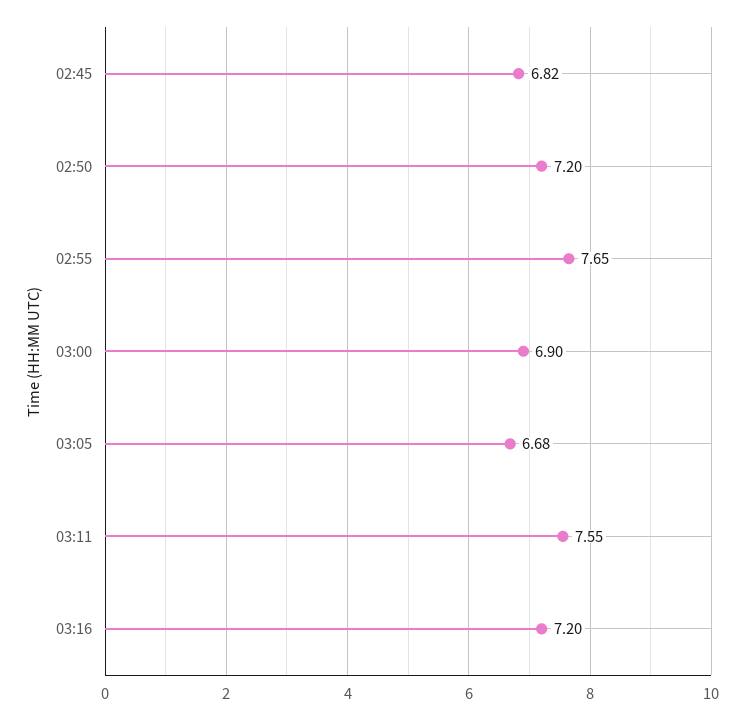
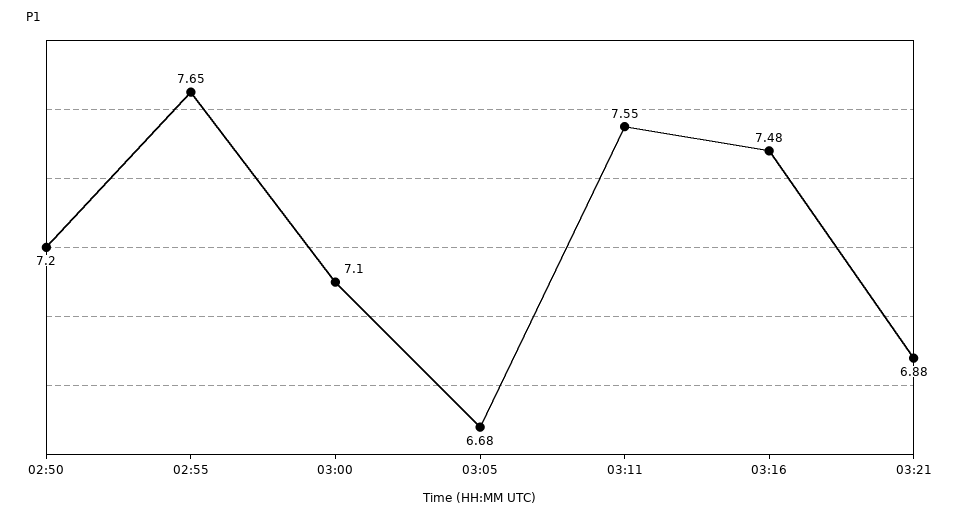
02:45: 6.82 -> none
03:00: 6.9 -> 7.1
03:16: 7.2 -> 7.48
03:21: none -> 6.88

